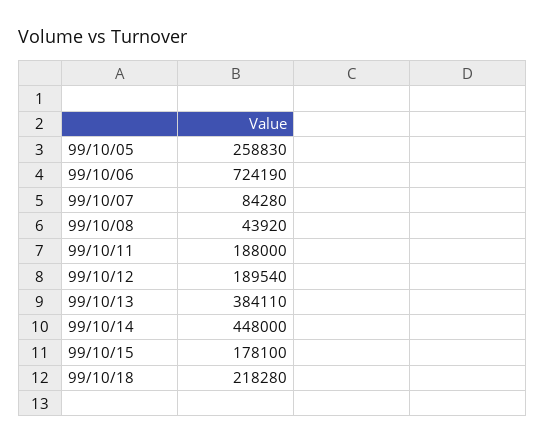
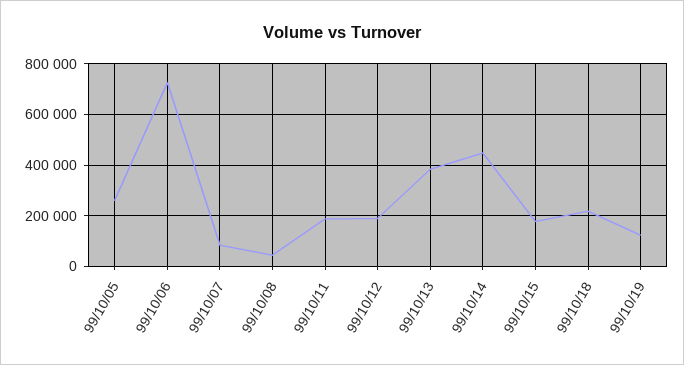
99/10/19: none -> 125000

